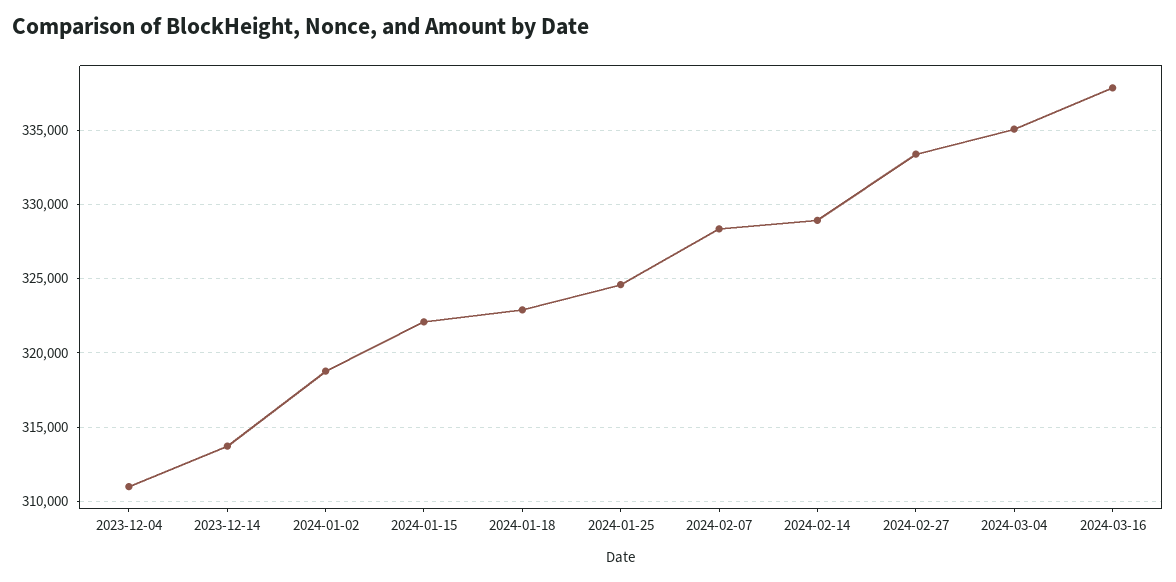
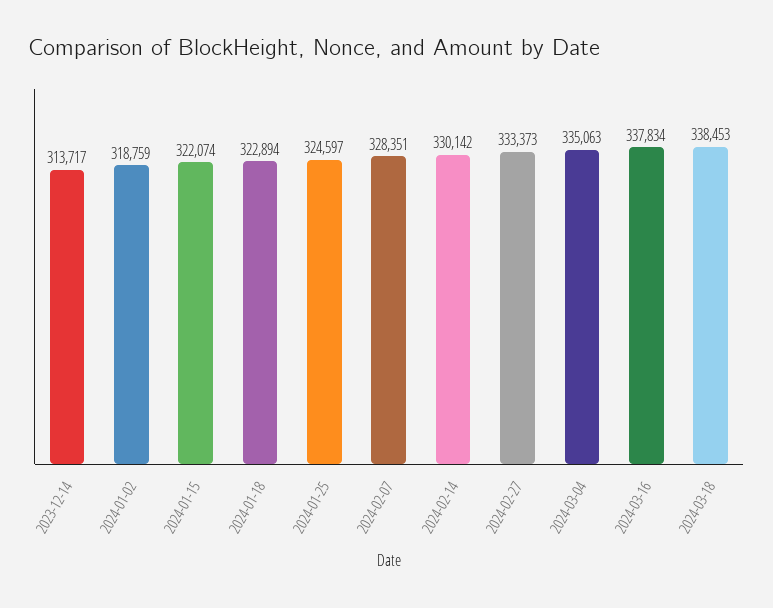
2023-12-04: 311000 -> none
2024-02-14: 329000 -> 330142
2024-03-18: none -> 338453

